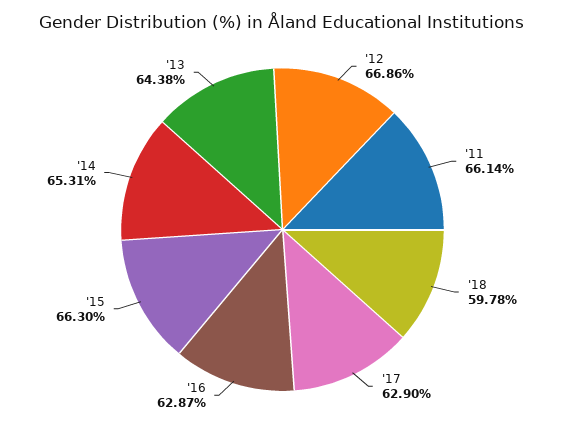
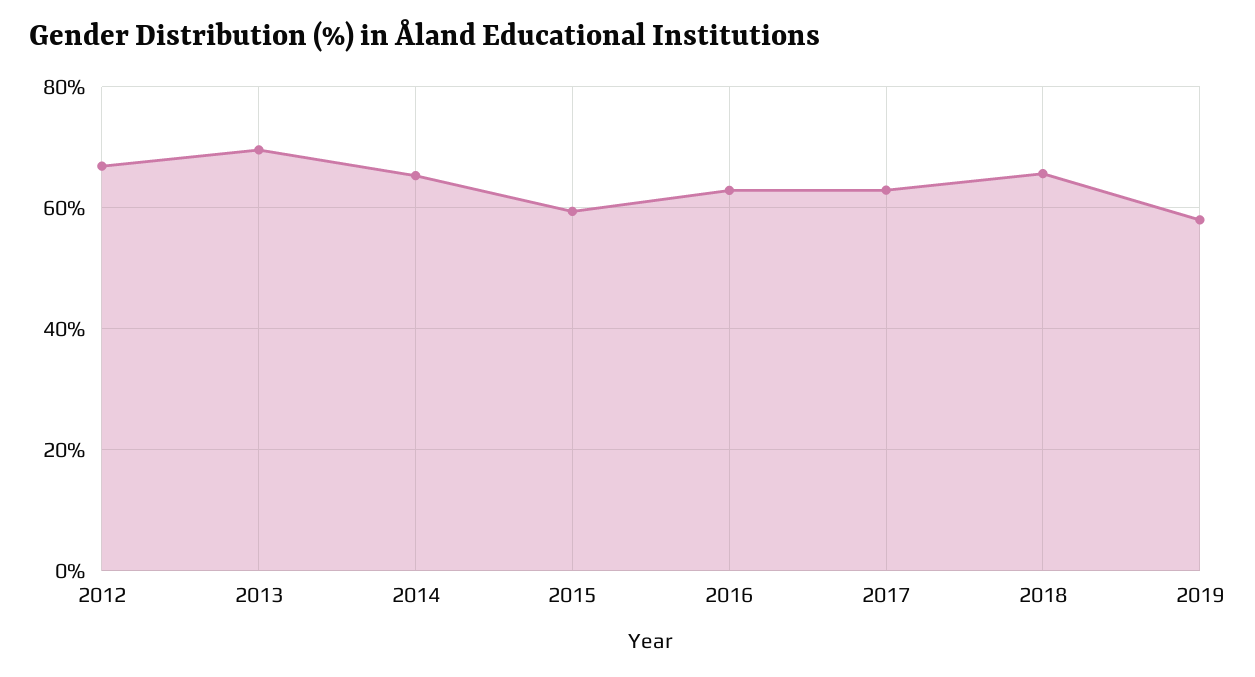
'11: 66.14 -> none
'18: 59.78 -> 66
'15: 66.3 -> 60
'13: 64.38 -> 70
2019: none -> 58

